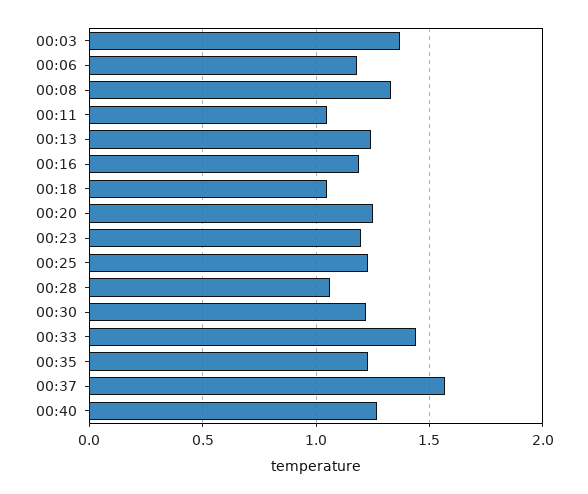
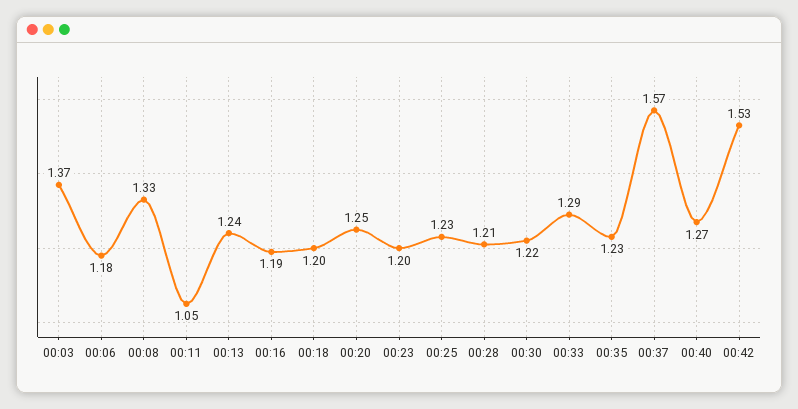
00:18: 1.05 -> 1.2
00:28: 1.05 -> 1.21
00:33: 1.45 -> 1.29
00:42: none -> 1.53

